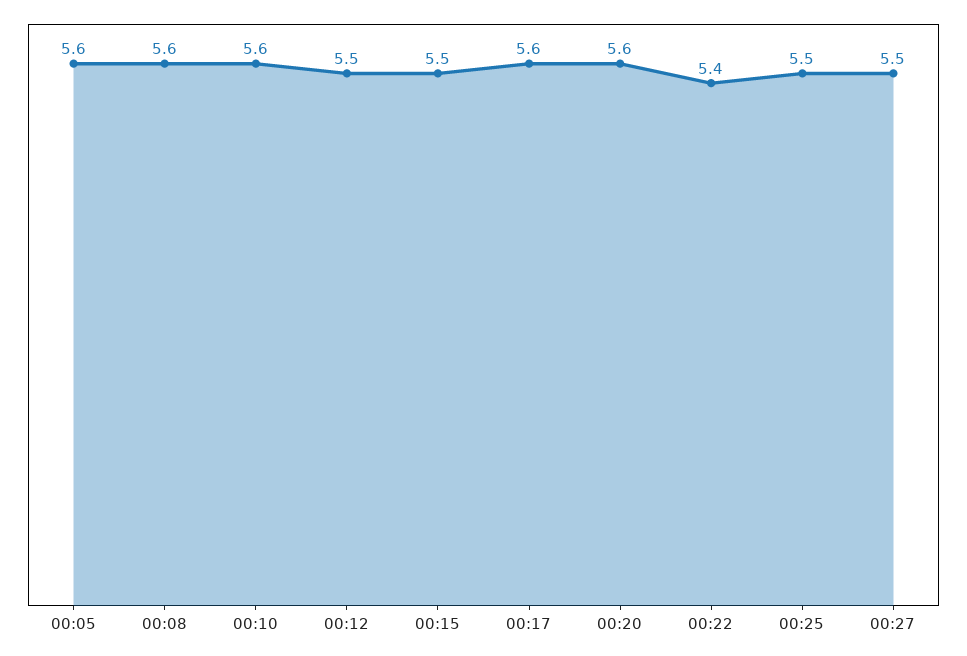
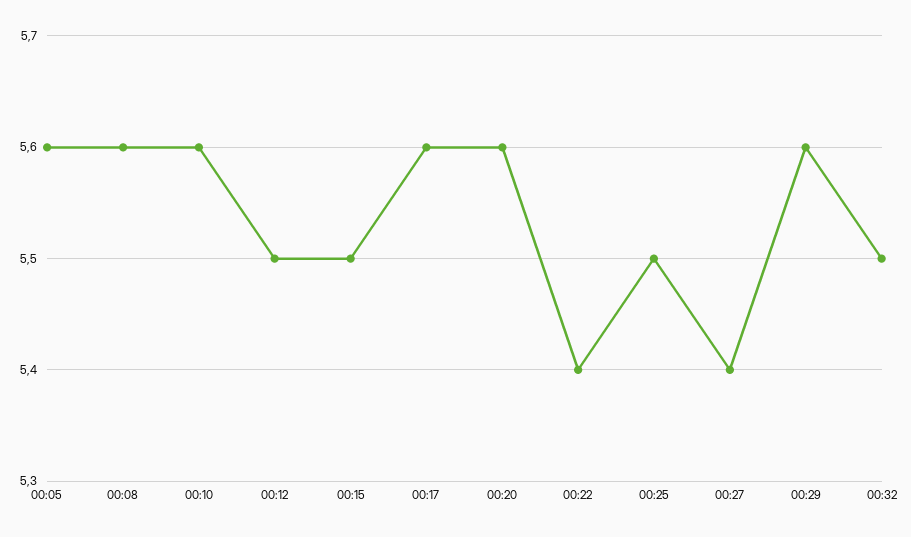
00:27: 5.5 -> 5.4
00:29: none -> 5.6
00:32: none -> 5.5

